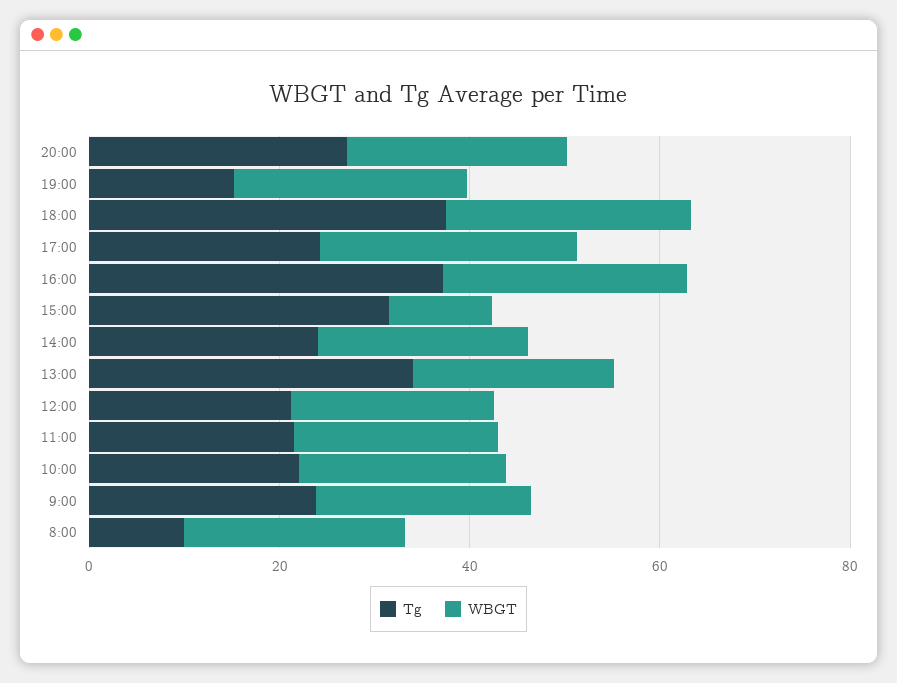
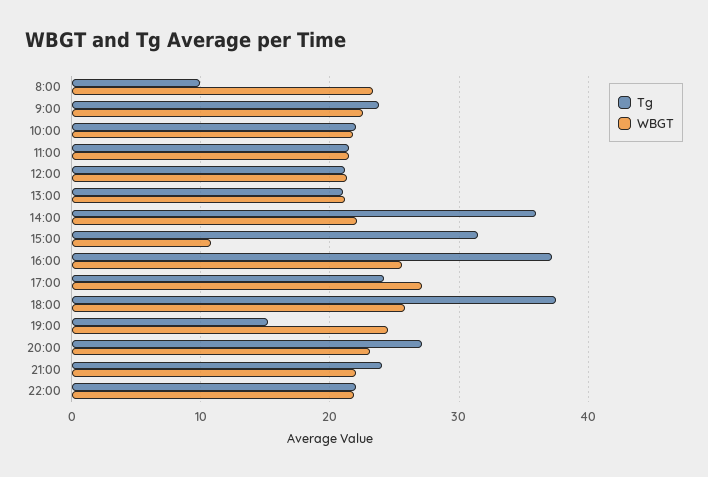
Tg, 14:00: 25 -> 36
Tg, 13:00: 35 -> 21
Tg, 21:00: none -> 24
WBGT, 21:00: none -> 22
Tg, 22:00: none -> 22
WBGT, 22:00: none -> 22

